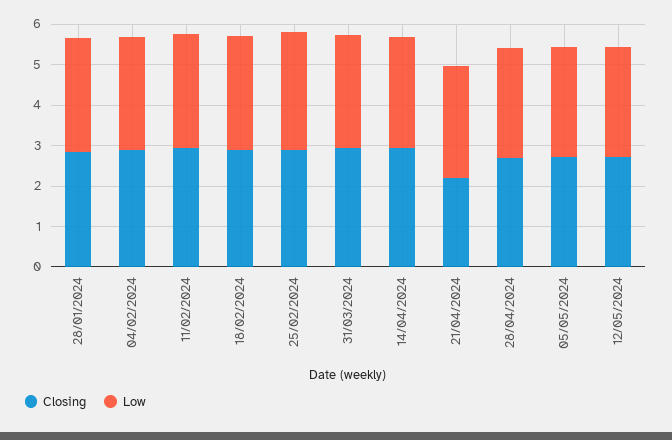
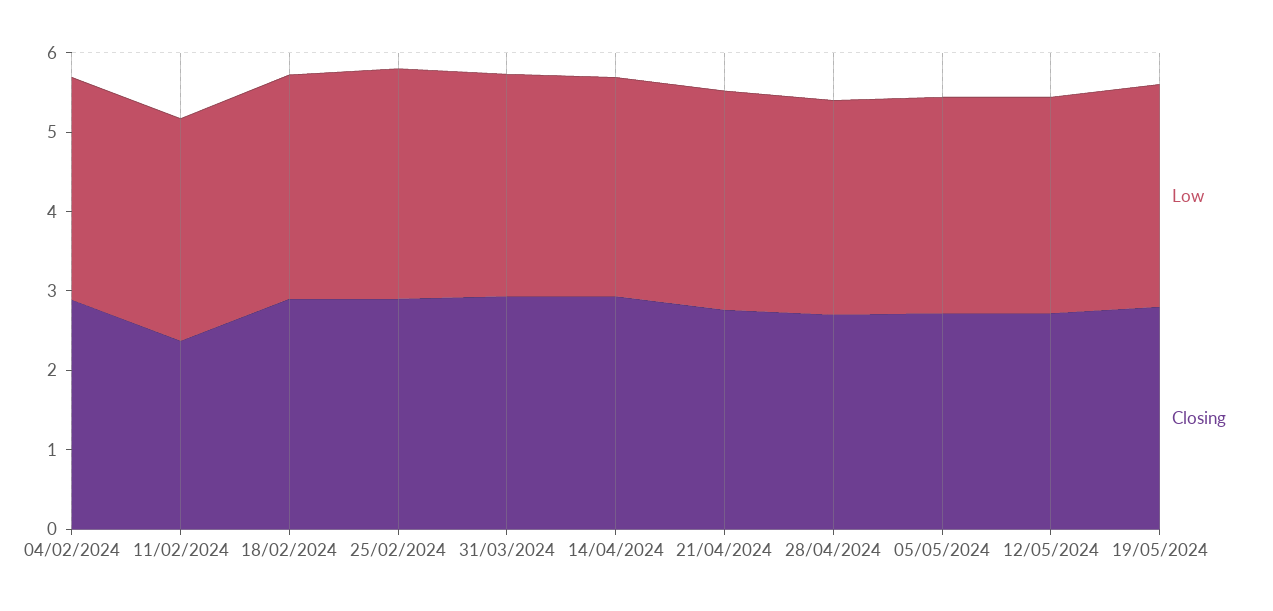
Closing, 28/01/2024: 2.8 -> none
Low, 28/01/2024: 2.8 -> none
Closing, 11/02/2024: 3 -> 2.4
Closing, 21/04/2024: 2.2 -> 2.8
Low, 19/05/2024: none -> 2.8
Closing, 19/05/2024: none -> 2.8

